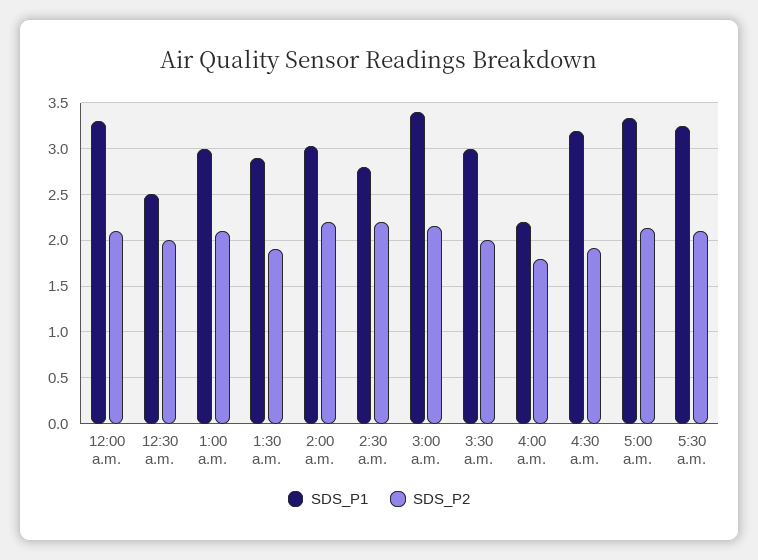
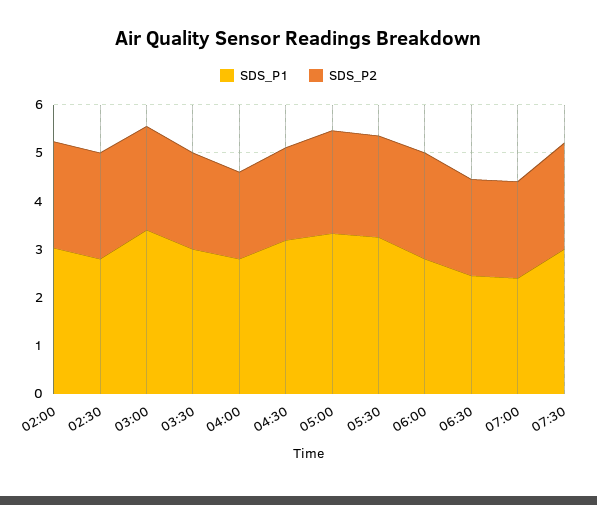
SDS_P1, 12:00 a.m.: 3.3 -> none
SDS_P2, 12:00 a.m.: 2.1 -> none
SDS_P1, 12:30 a.m.: 2.5 -> none
SDS_P2, 12:30 a.m.: 2 -> none
SDS_P1, 1:00 a.m.: 3 -> none
SDS_P2, 1:00 a.m.: 2.1 -> none
SDS_P1, 1:30 a.m.: 2.9 -> none
SDS_P2, 1:30 a.m.: 1.9 -> none
SDS_P1, 4:00 a.m.: 2.2 -> 2.8
SDS_P1, 06:00: none -> 2.8
SDS_P2, 06:00: none -> 2.2
SDS_P1, 06:30: none -> 2.4
SDS_P2, 06:30: none -> 2
SDS_P1, 07:00: none -> 2.4
SDS_P2, 07:00: none -> 2
SDS_P1, 07:30: none -> 3
SDS_P2, 07:30: none -> 2.2

